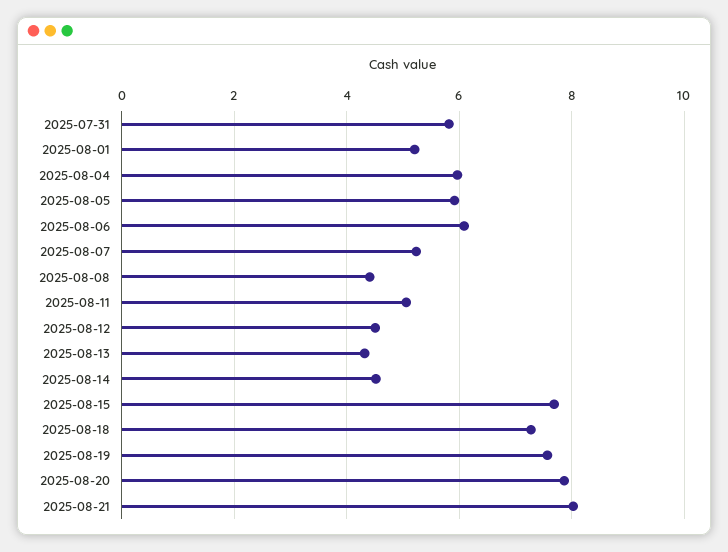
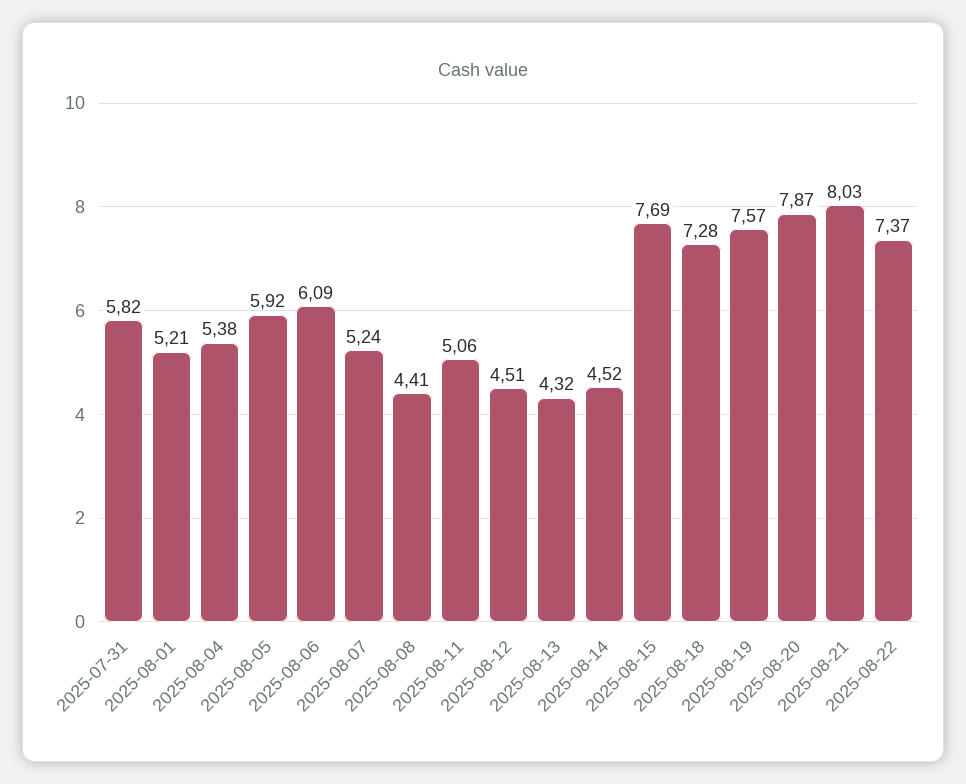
2025-08-04: 6 -> 5.38
2025-08-22: none -> 7.37

